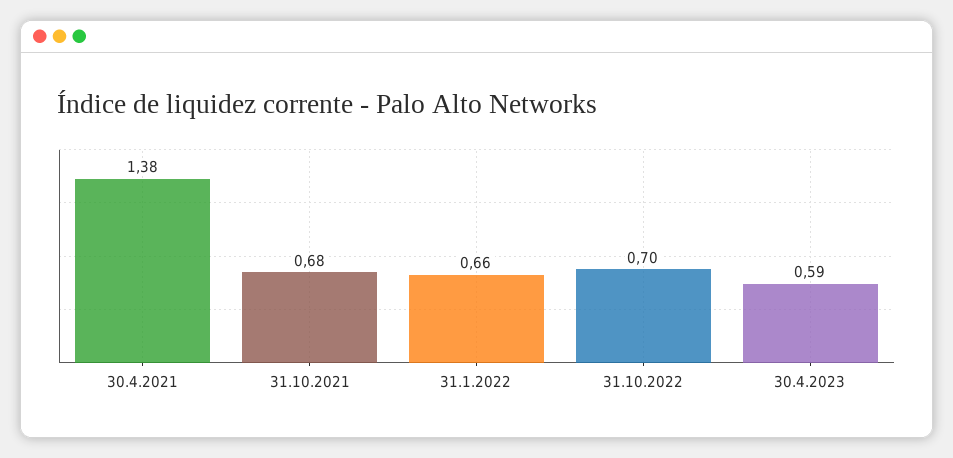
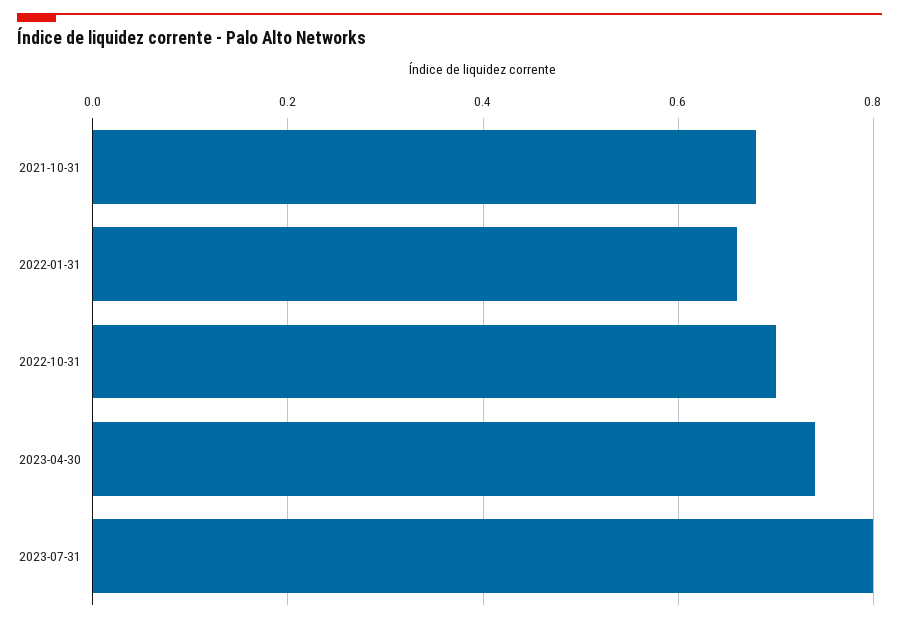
30.4.2021: 1.38 -> none
30.4.2023: 0.59 -> 0.75
2023-07-31: none -> 0.8

